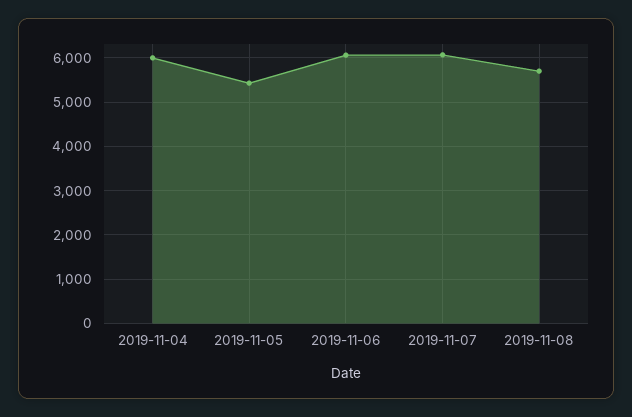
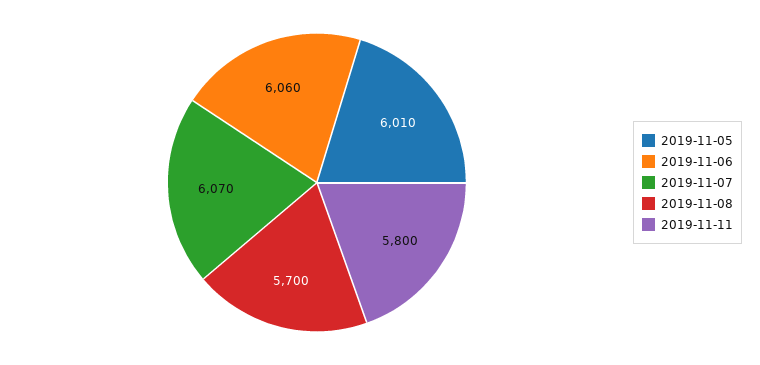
2019-11-04: 6000 -> none
2019-11-05: 5400 -> 6010
2019-11-11: none -> 5800

